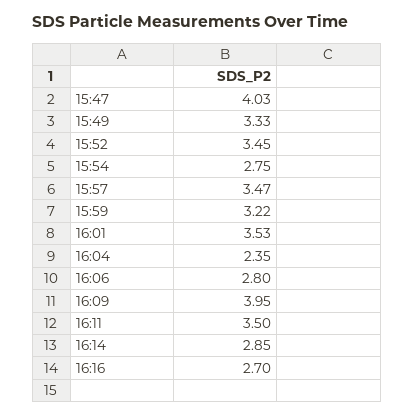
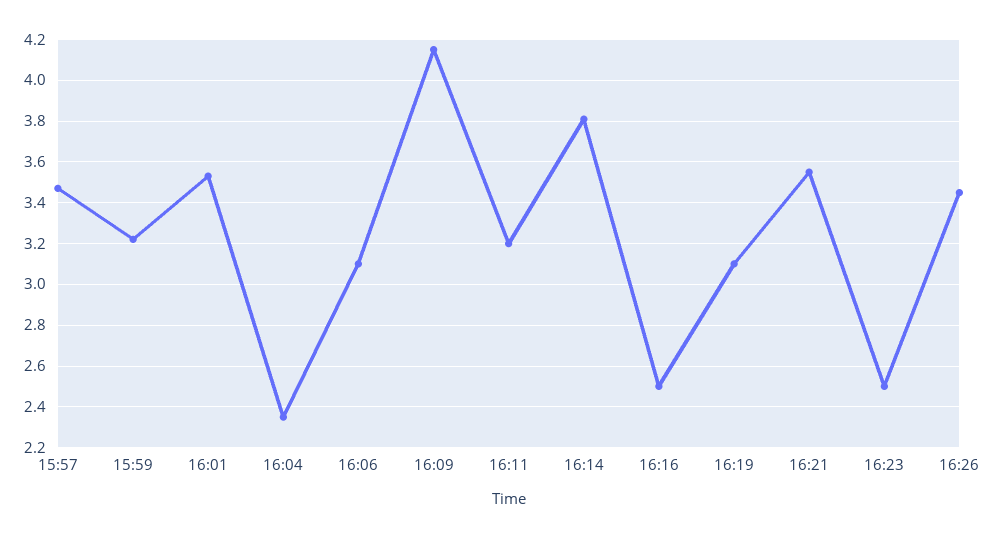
15:47: 4.03 -> none
15:49: 3.33 -> none
15:52: 3.45 -> none
15:54: 2.75 -> none
16:06: 2.8 -> 3.1
16:09: 3.95 -> 4.15
16:11: 3.5 -> 3.2
16:14: 2.85 -> 3.8
16:16: 2.7 -> 2.5
16:19: none -> 3.1
16:21: none -> 3.55
16:23: none -> 2.5
16:26: none -> 3.45

